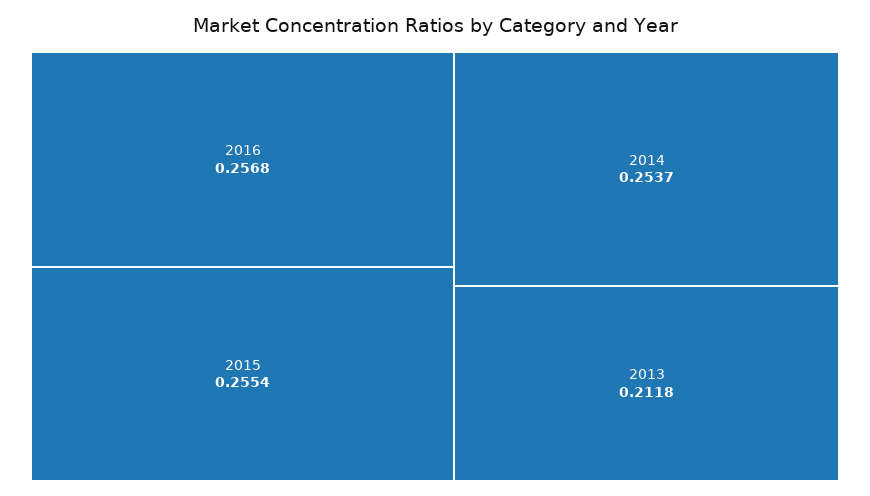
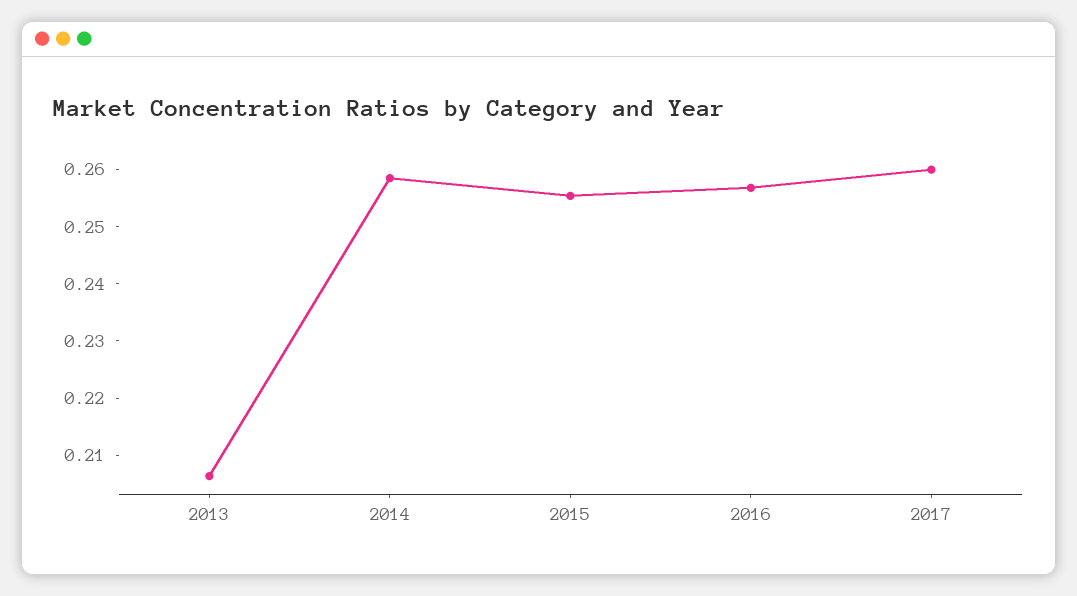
2014: 0.2537 -> 0.258
2013: 0.2118 -> 0.206
2017: none -> 0.26

